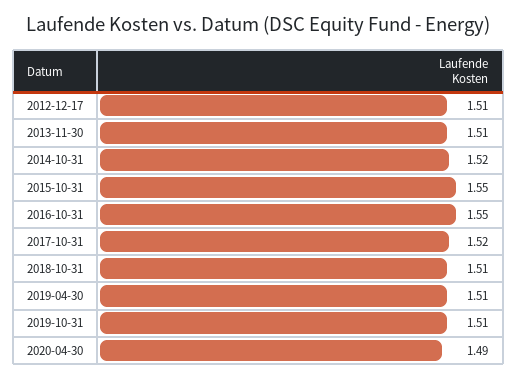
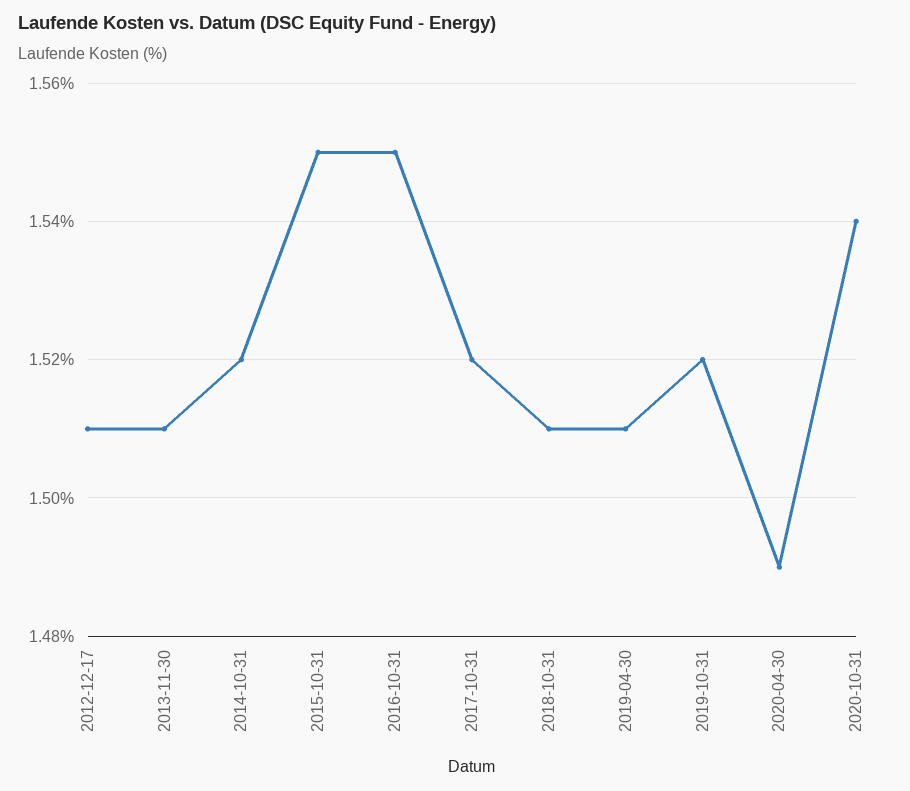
2019-10-31: 1.51 -> 1.52
2020-10-31: none -> 1.54

